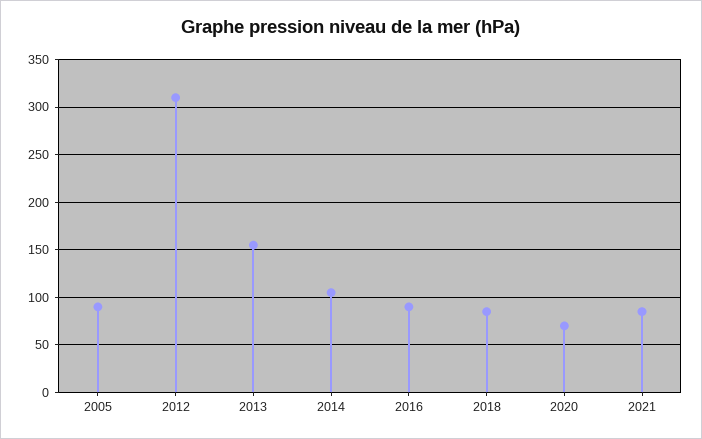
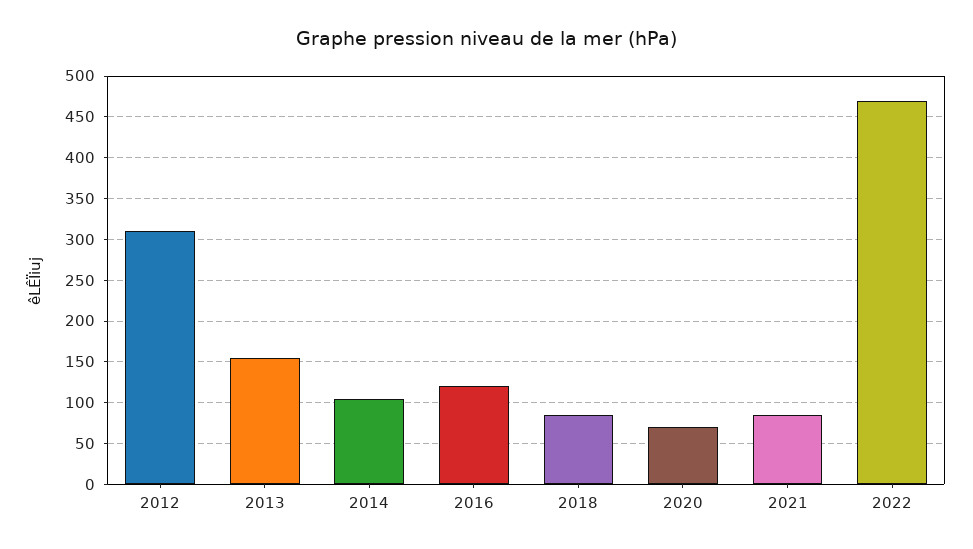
2005: 90 -> none
2016: 90 -> 120
2022: none -> 470

